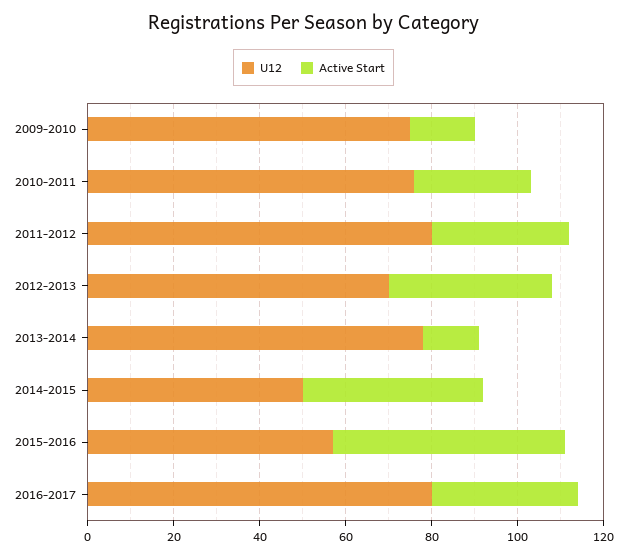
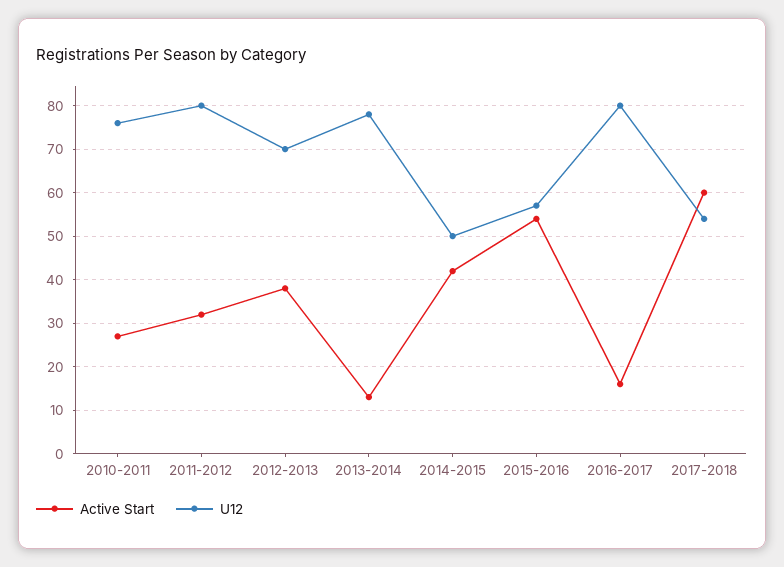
U12, 2009-2010: 75 -> none
Active Start, 2009-2010: 15 -> none
Active Start, 2016-2017: 35 -> 15
Active Start, 2017-2018: none -> 60
U12, 2017-2018: none -> 55

